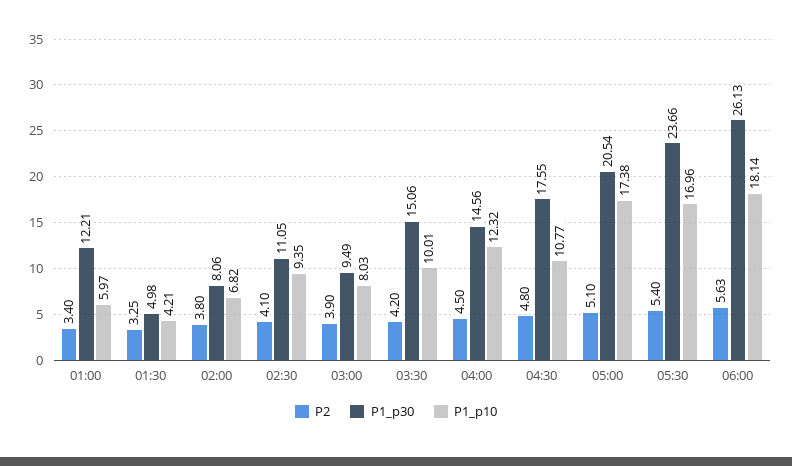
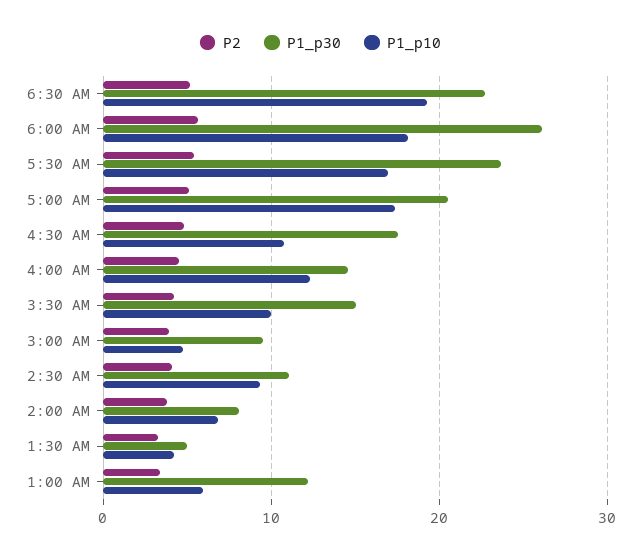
P1_p10, 03:00: 8.03 -> 5
P2, 6:30 AM: none -> 5
P1_p30, 6:30 AM: none -> 23
P1_p10, 6:30 AM: none -> 19

